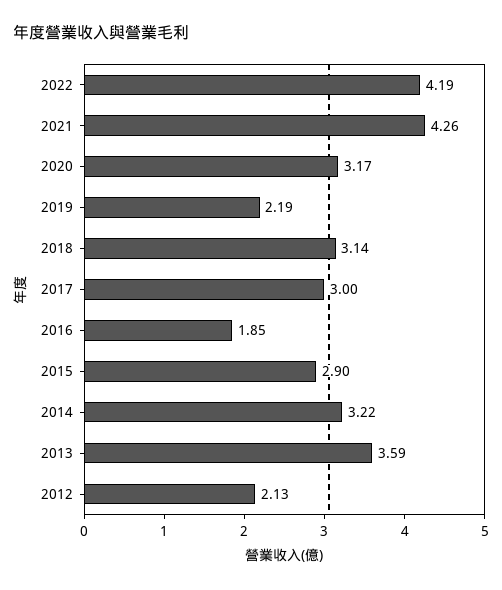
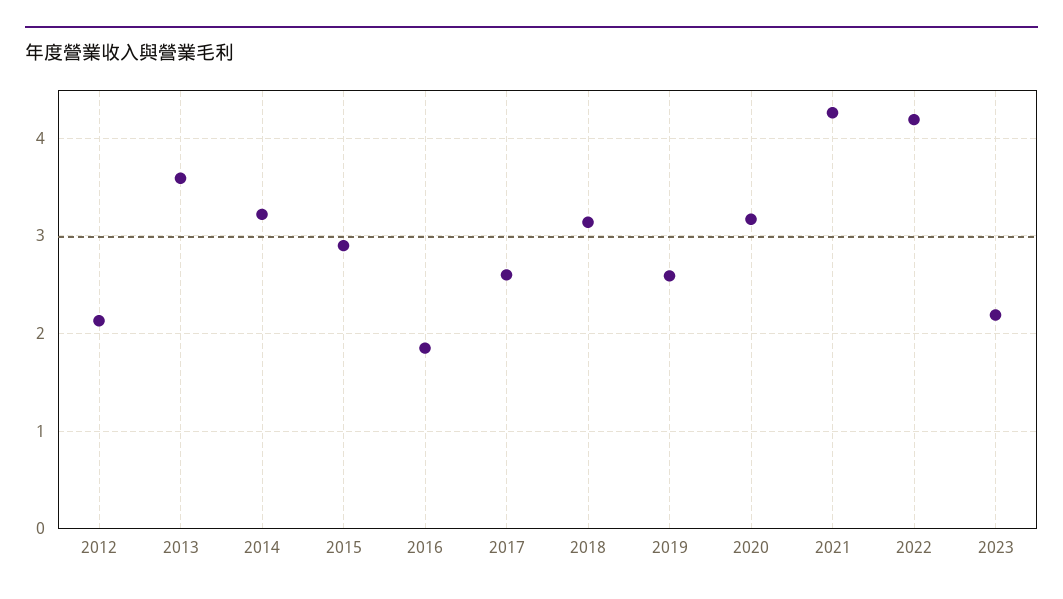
2019: 2.19 -> 2.6
2017: 3 -> 2.6
2023: none -> 2.2

